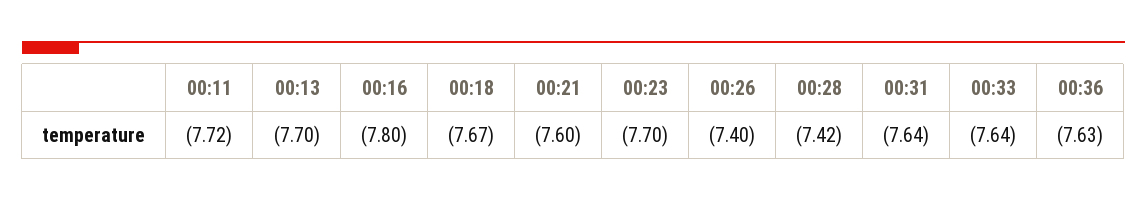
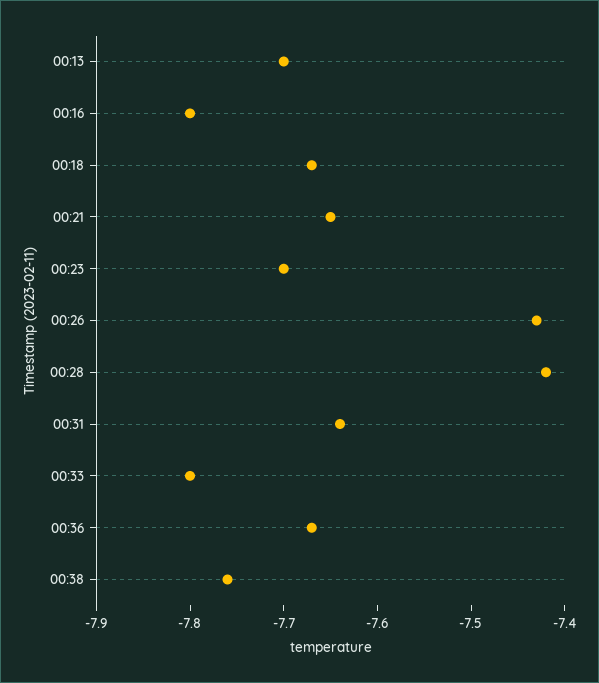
00:11: -7.72 -> none
00:21: -7.6 -> -7.65
00:26: -7.4 -> -7.43
00:33: -7.64 -> -7.8
00:36: -7.63 -> -7.67
00:38: none -> -7.76

